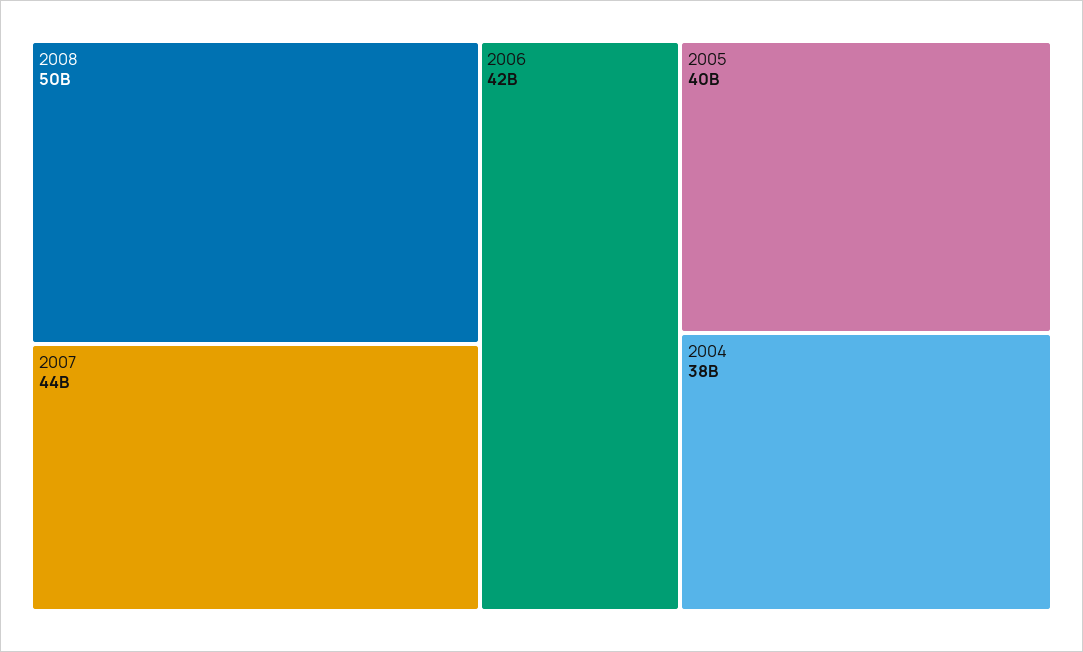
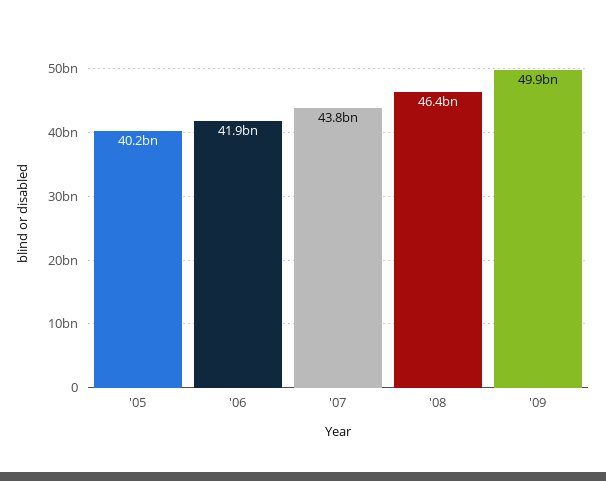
2008: 50000000000 -> 46400000000
2004: 38000000000 -> none
'09: none -> 49900000000

